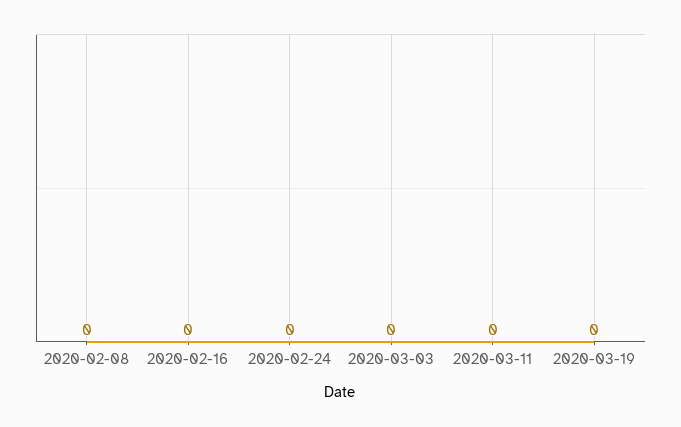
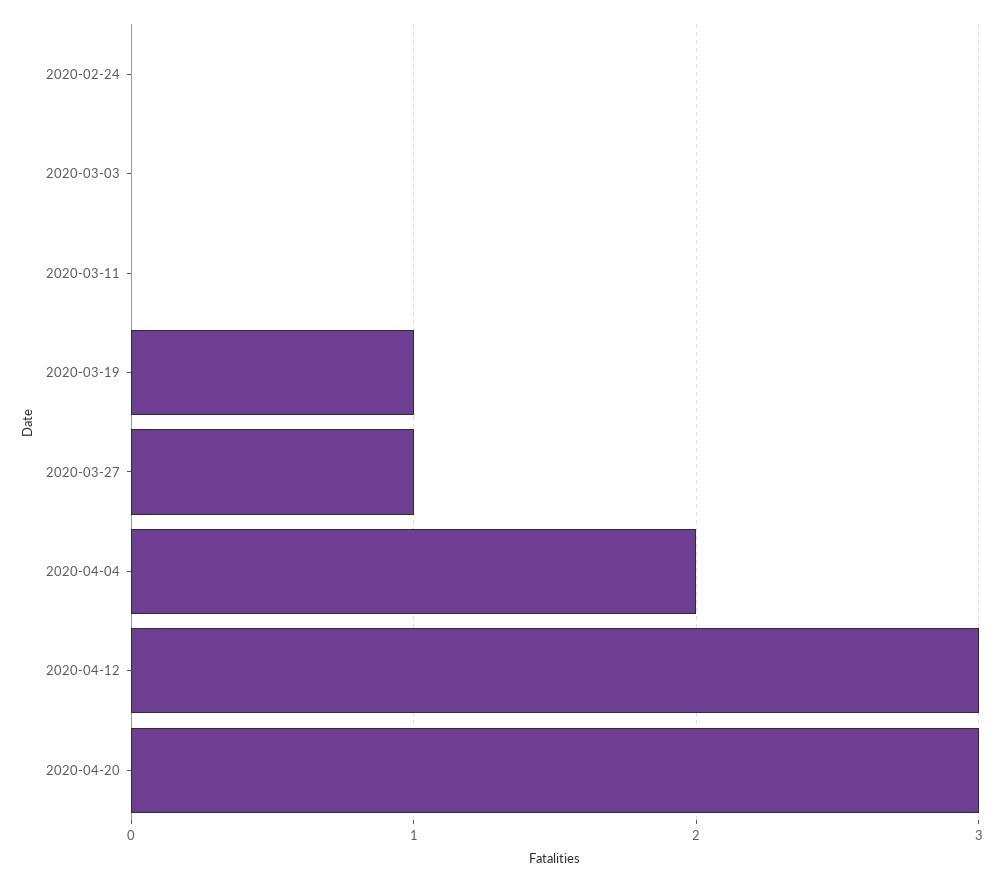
2020-02-08: 0 -> none
2020-02-16: 0 -> none
2020-03-19: 0 -> 1
2020-03-27: none -> 1
2020-04-04: none -> 2
2020-04-12: none -> 3
2020-04-20: none -> 3

